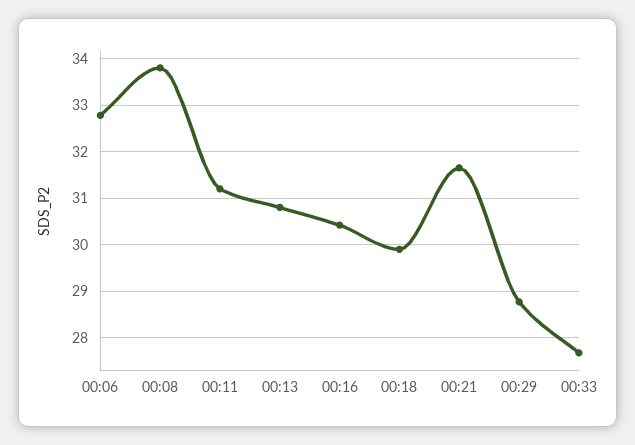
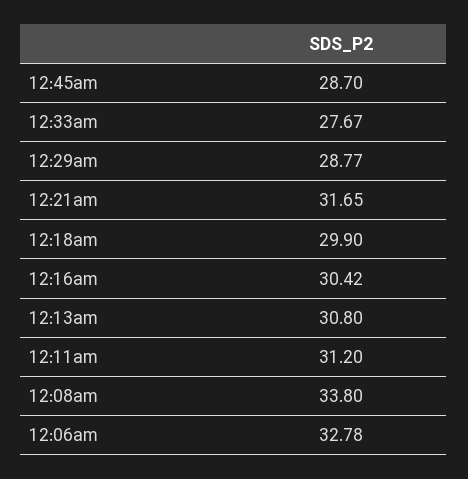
12:45am: none -> 28.7

